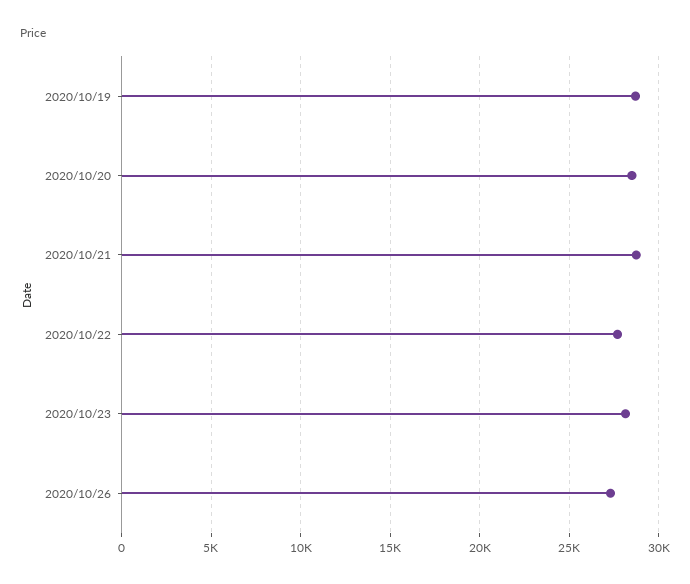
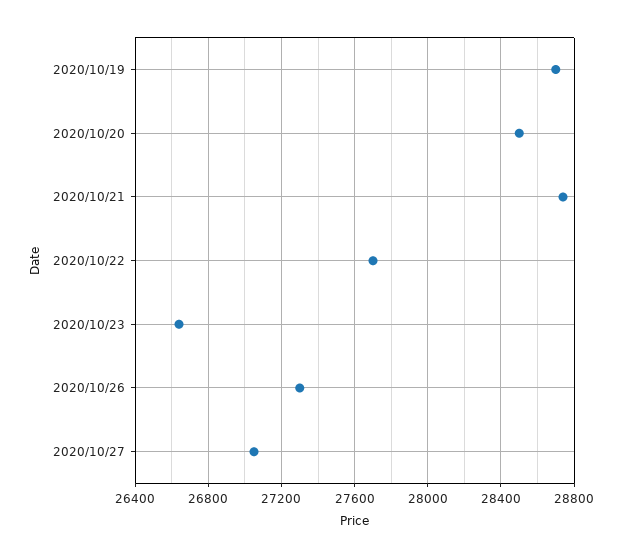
2020/10/23: 28000 -> 26650
2020/10/27: none -> 27050

